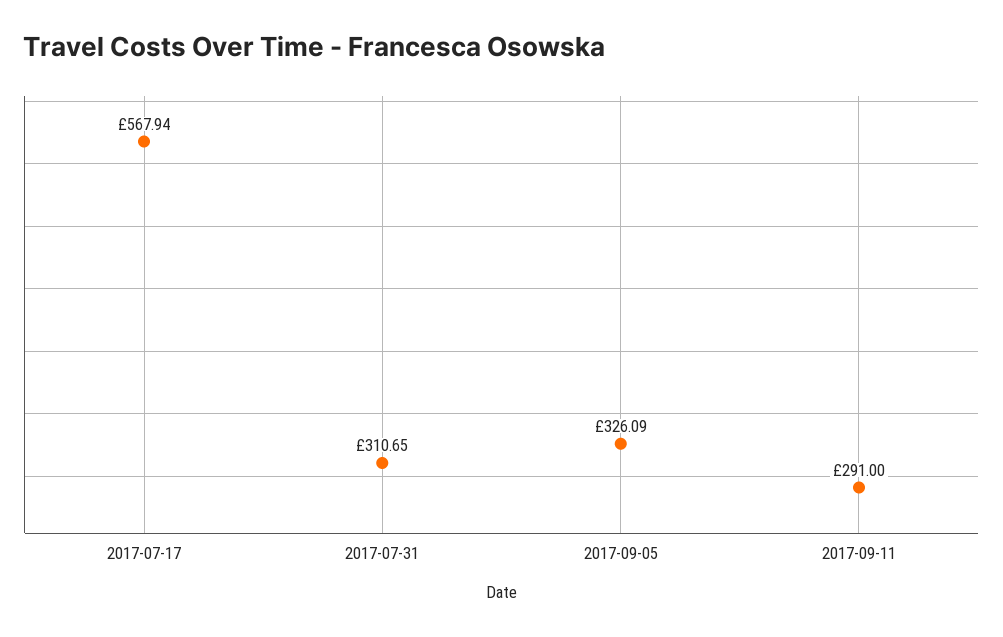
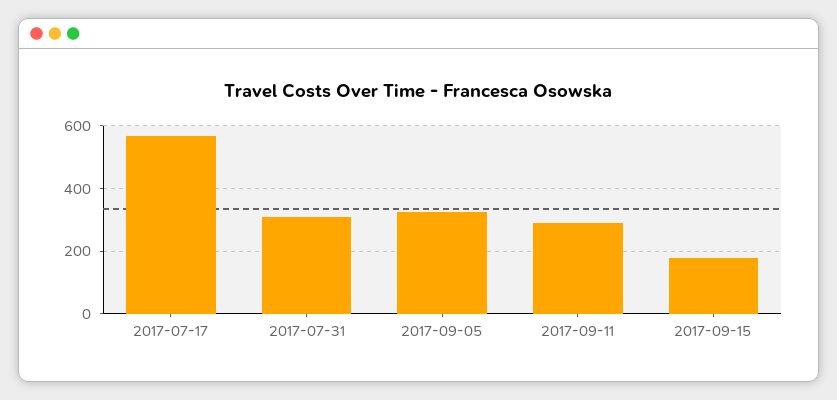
2017-09-15: none -> 180

